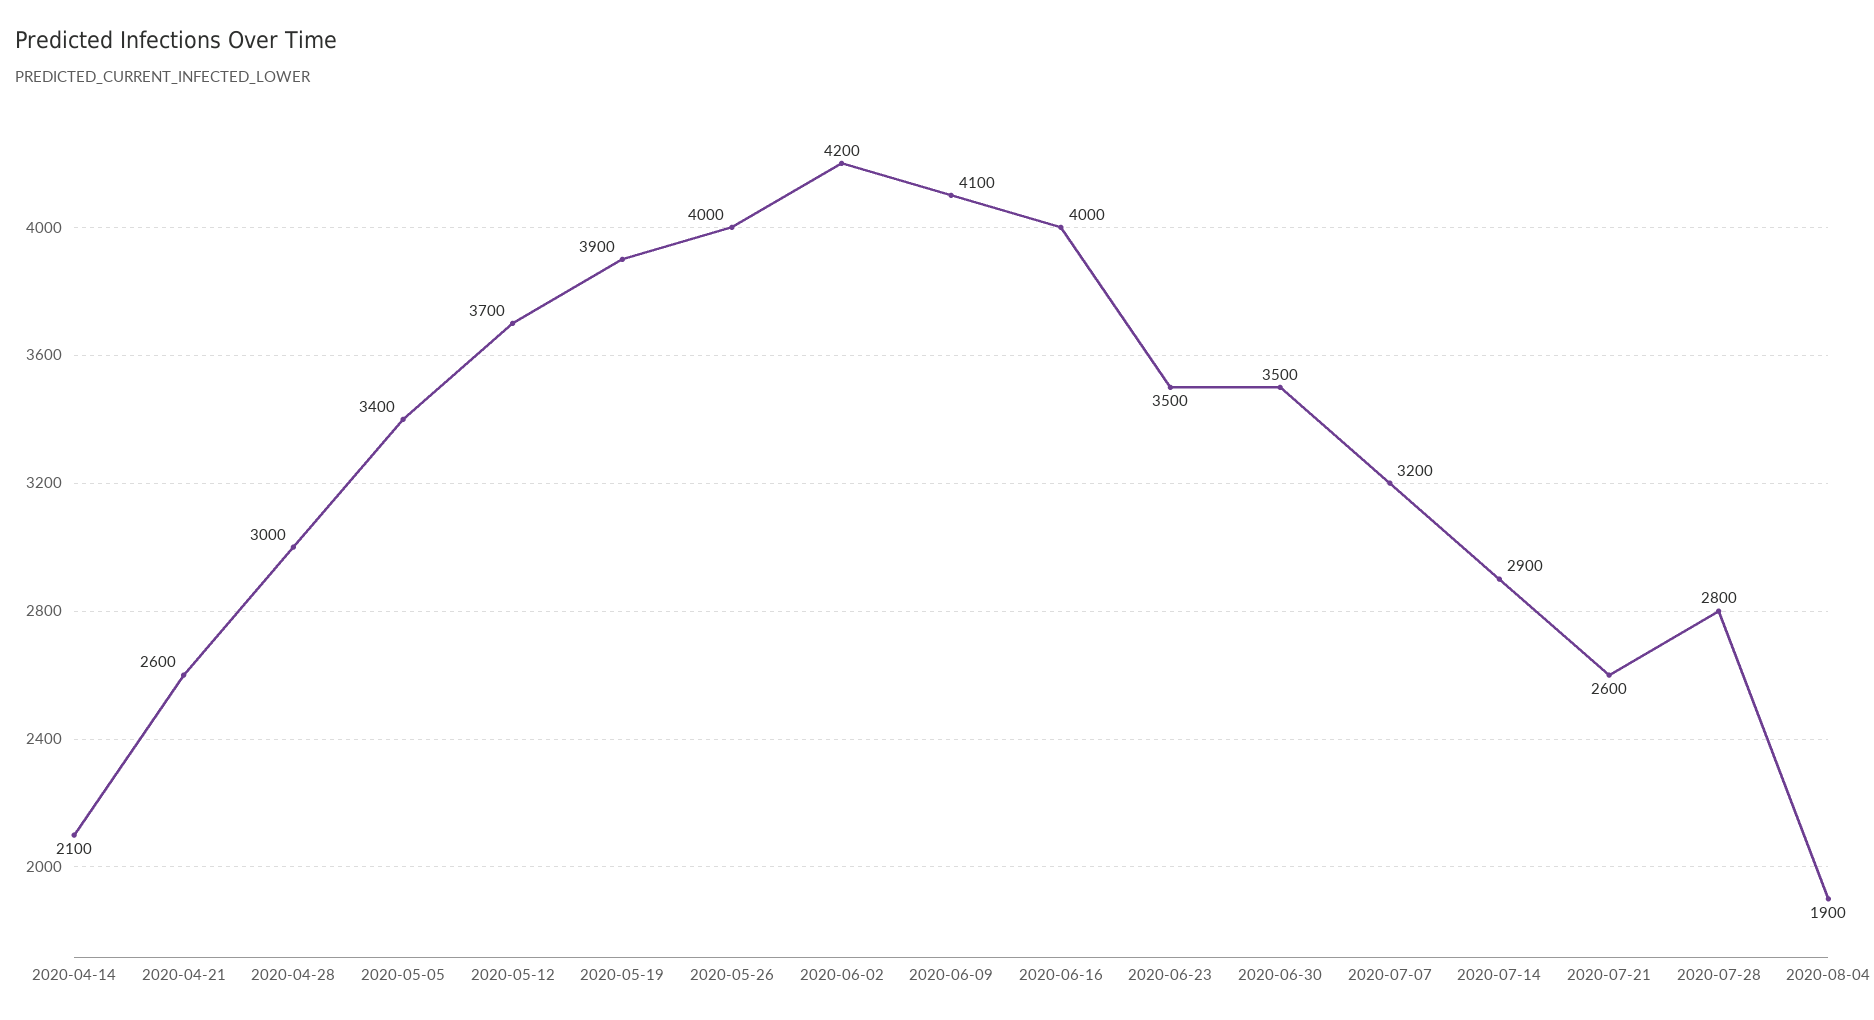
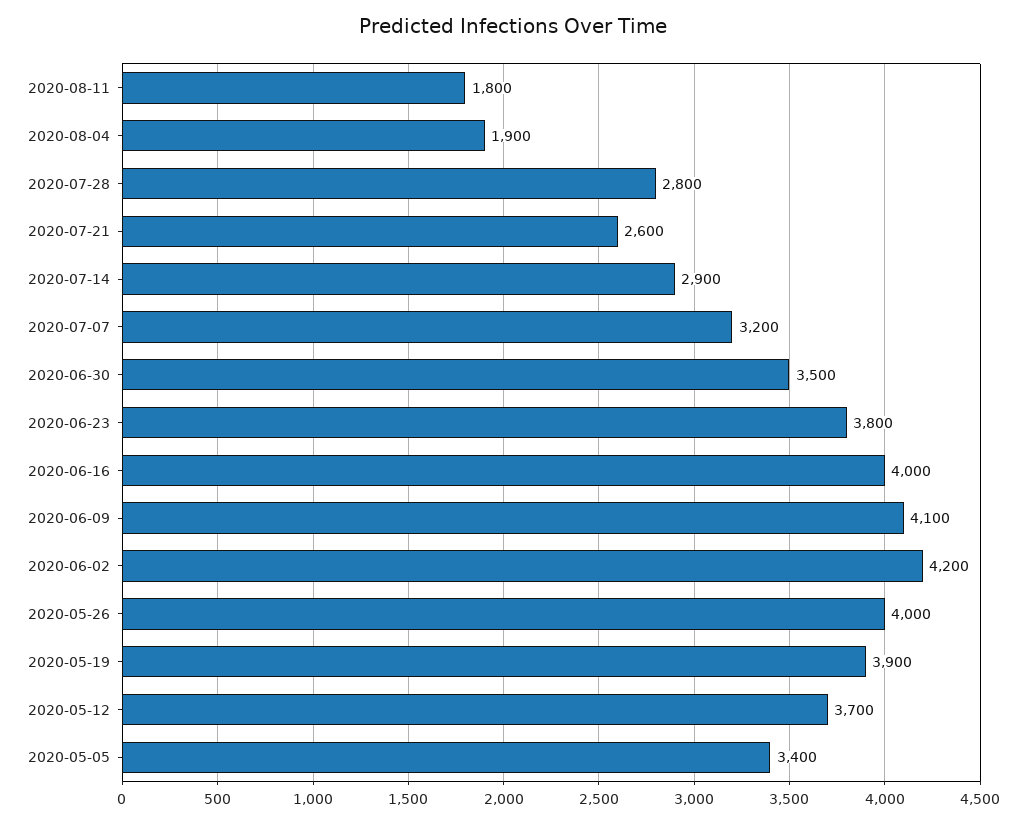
2020-04-14: 2100 -> none
2020-04-21: 2600 -> none
2020-04-28: 3000 -> none
2020-06-23: 3500 -> 3800
2020-08-11: none -> 1800

